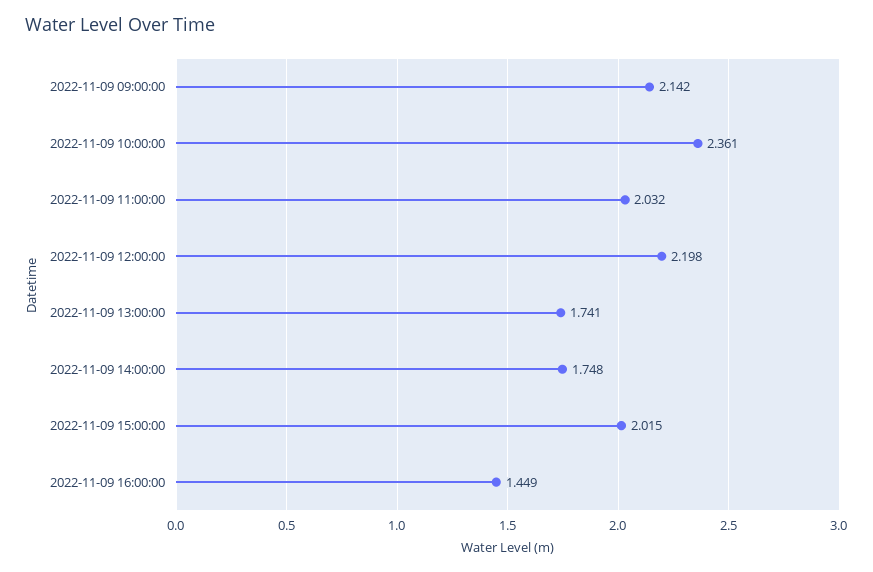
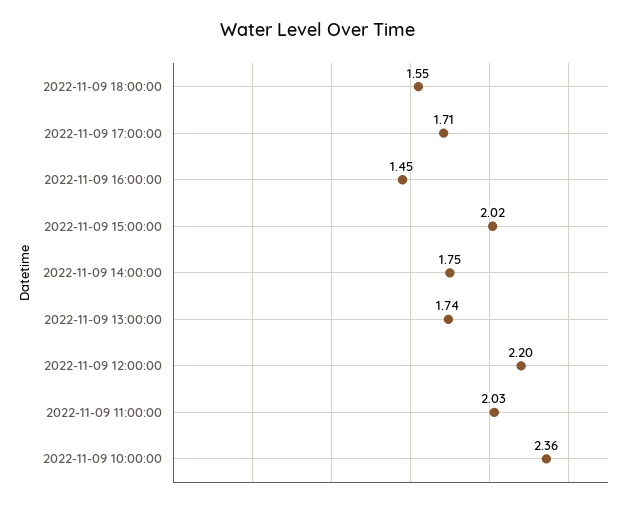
2022-11-09 09:00:00: 2.142 -> none
2022-11-09 18:00:00: none -> 1.55
2022-11-09 17:00:00: none -> 1.71

